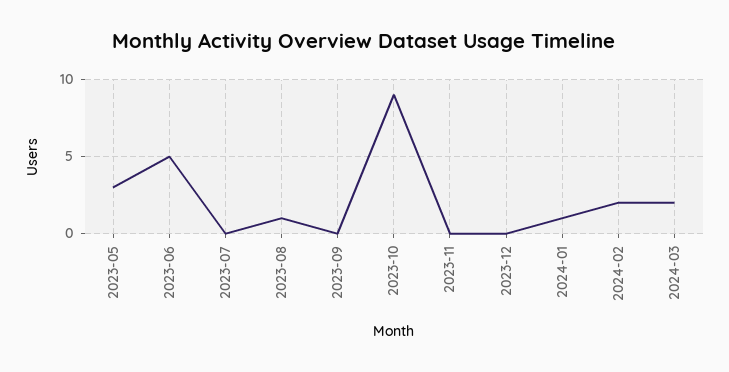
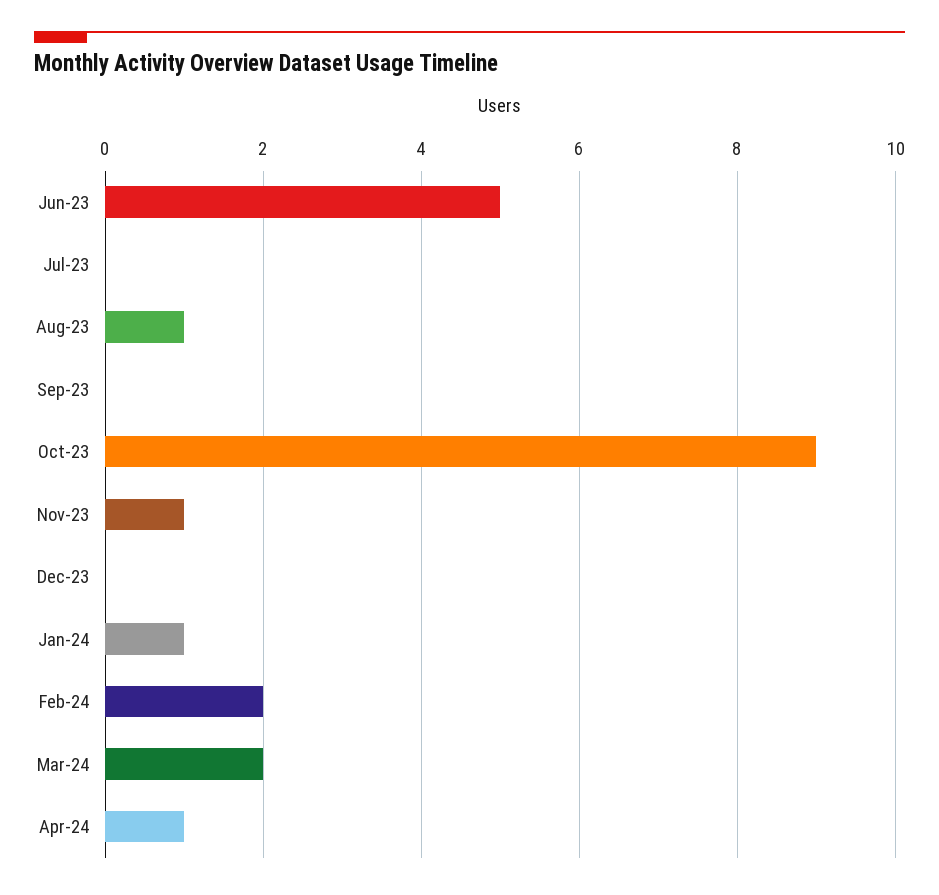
2023-05: 3 -> none
2023-11: 0 -> 1
Apr-24: none -> 1

